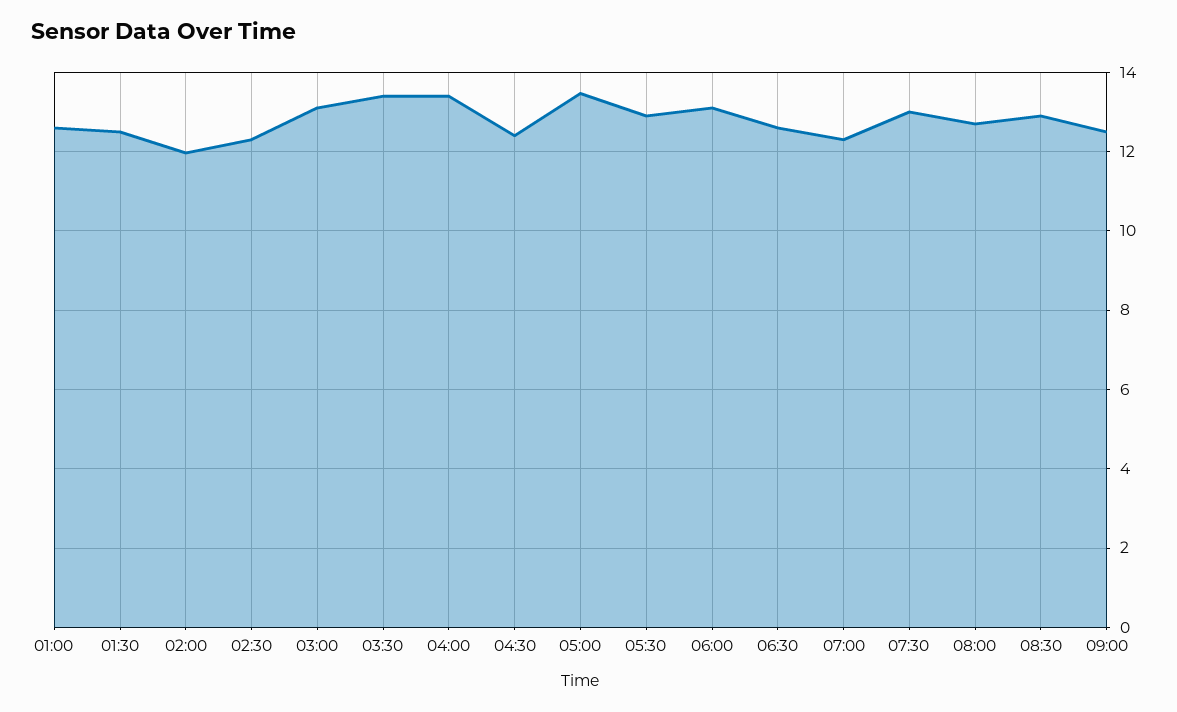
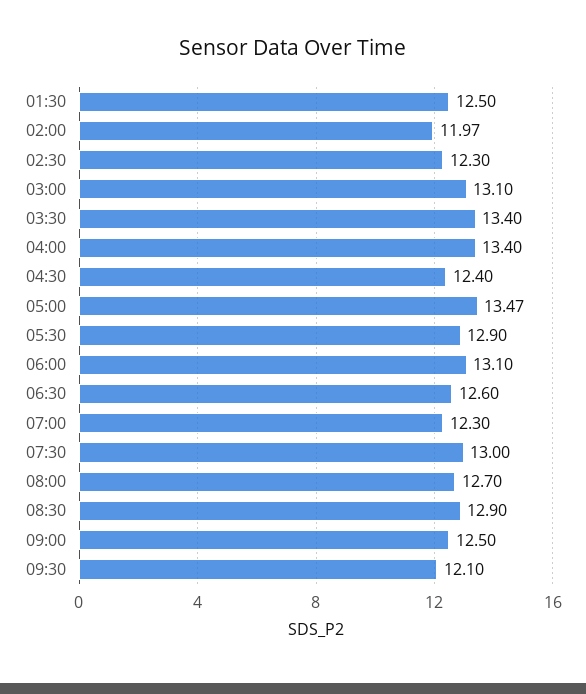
01:00: 12.6 -> none
09:30: none -> 12.1

